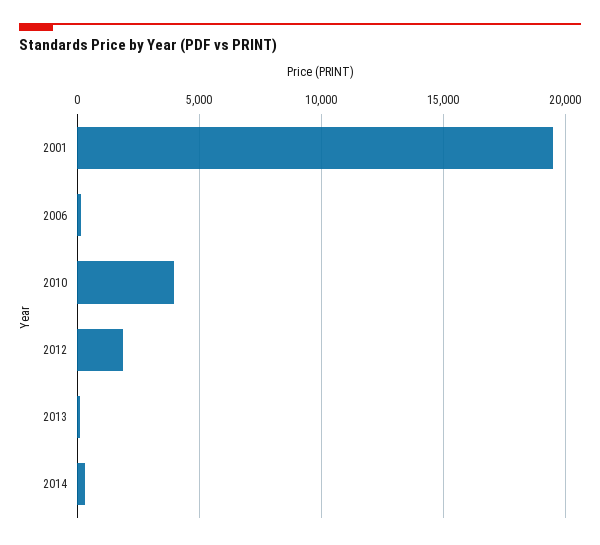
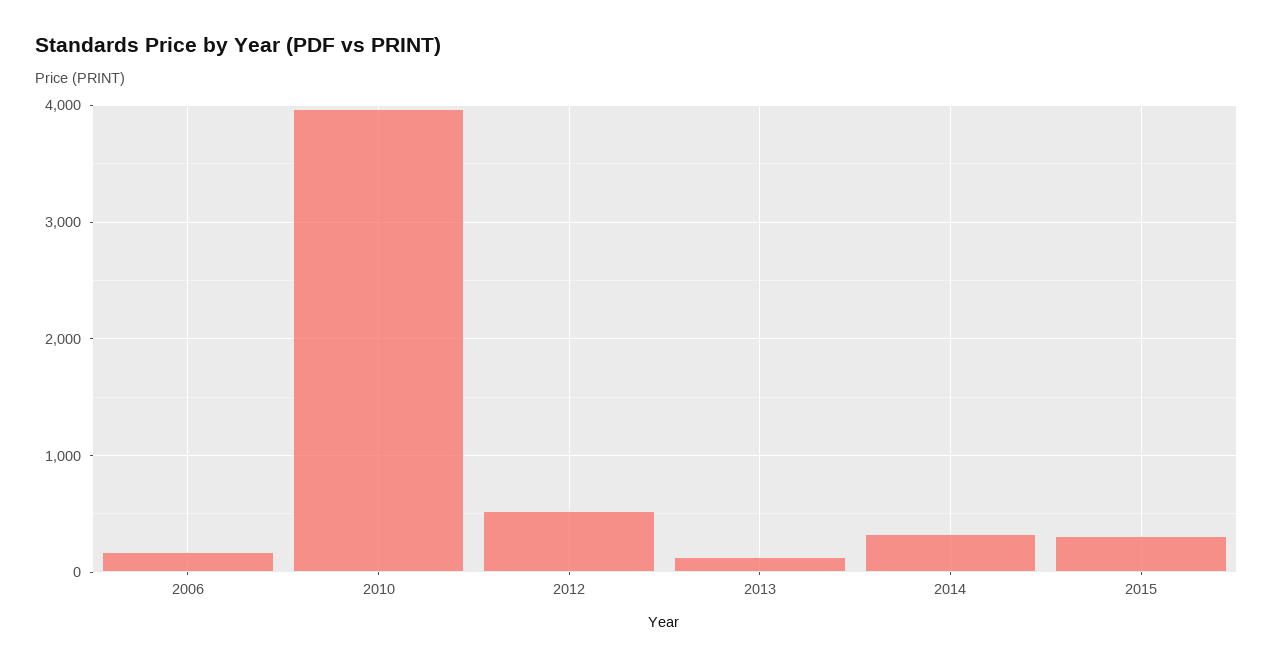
2001: 19500 -> none
2012: 2000 -> 500
2015: none -> 300

